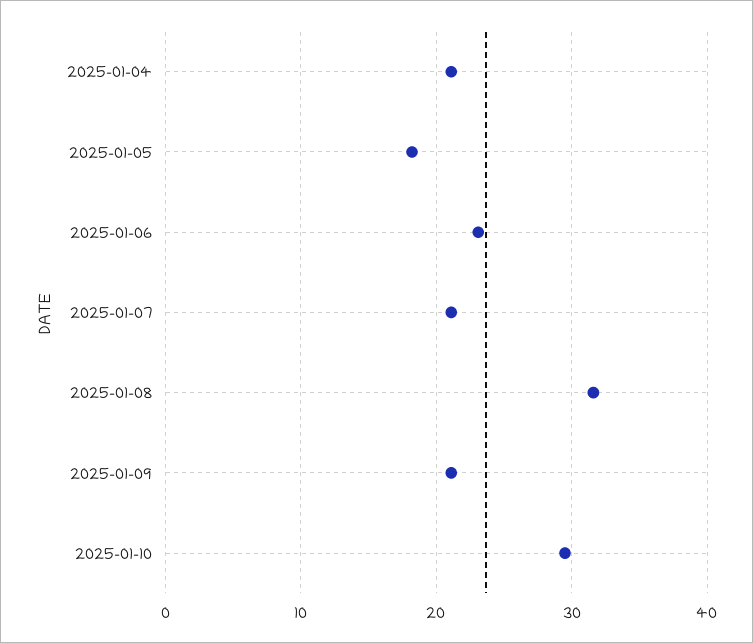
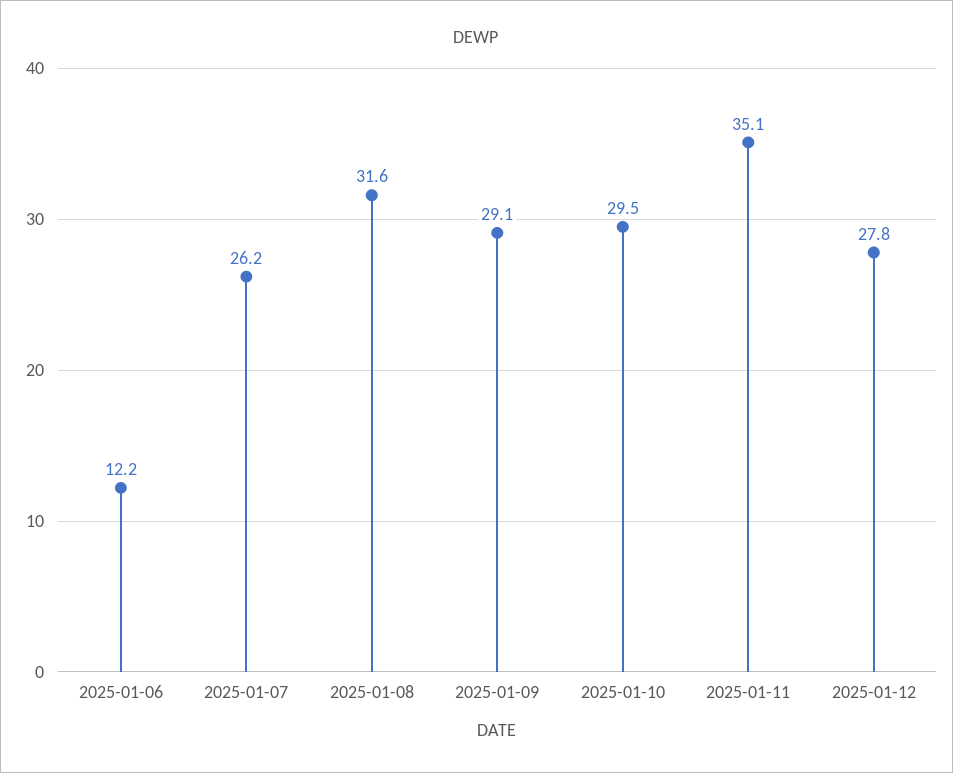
2025-01-04: 21 -> none
2025-01-05: 18 -> none
2025-01-06: 23 -> 12.2
2025-01-07: 21 -> 26.2
2025-01-09: 21 -> 29.1
2025-01-11: none -> 35.1
2025-01-12: none -> 27.8

